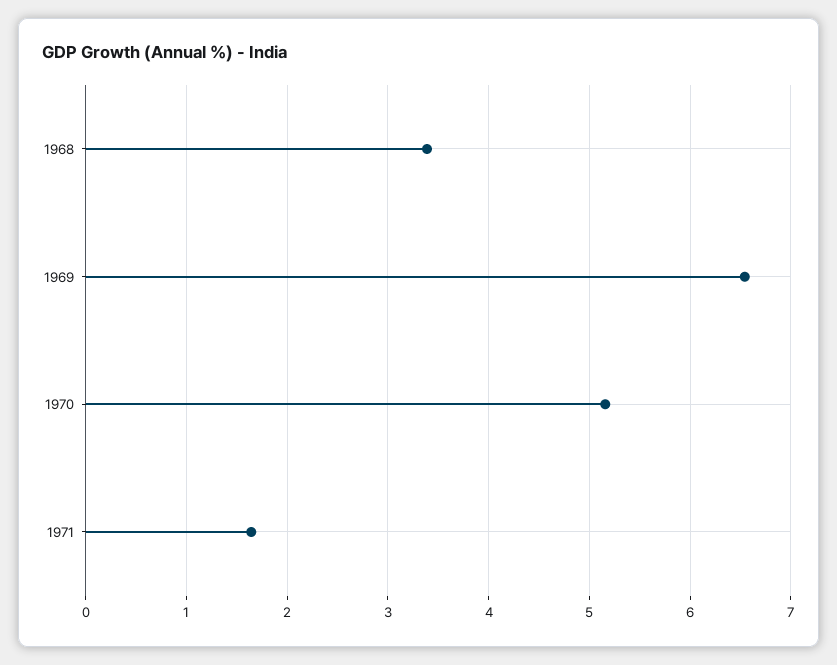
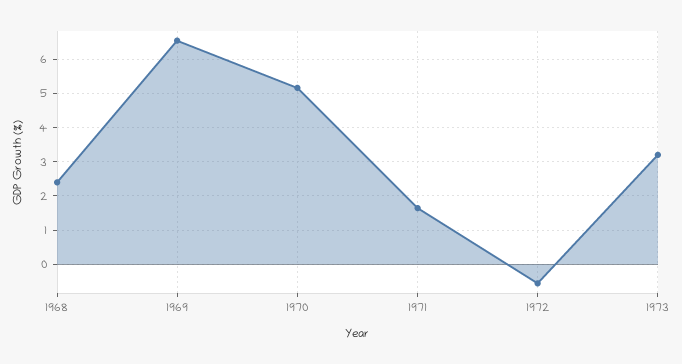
1968: 3.4 -> 2.4
1972: none -> -0.6
1973: none -> 3.2

